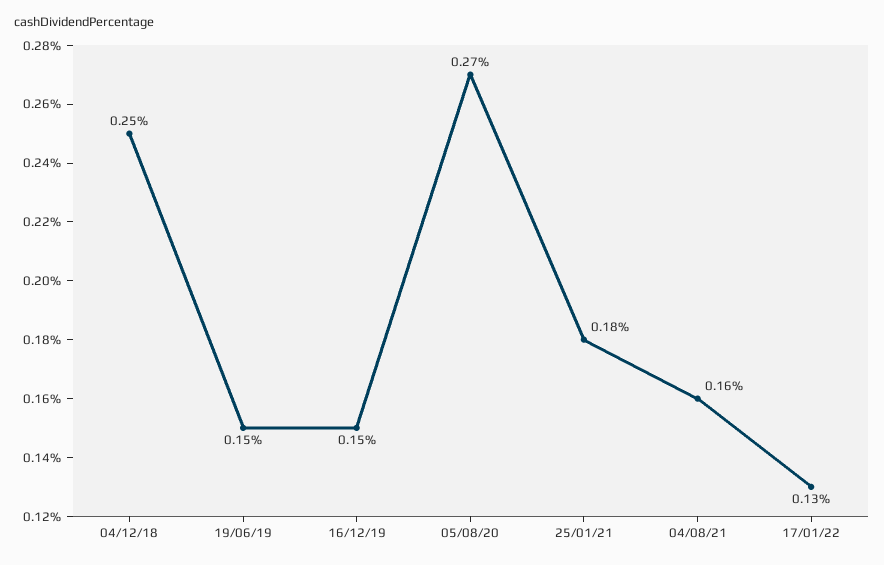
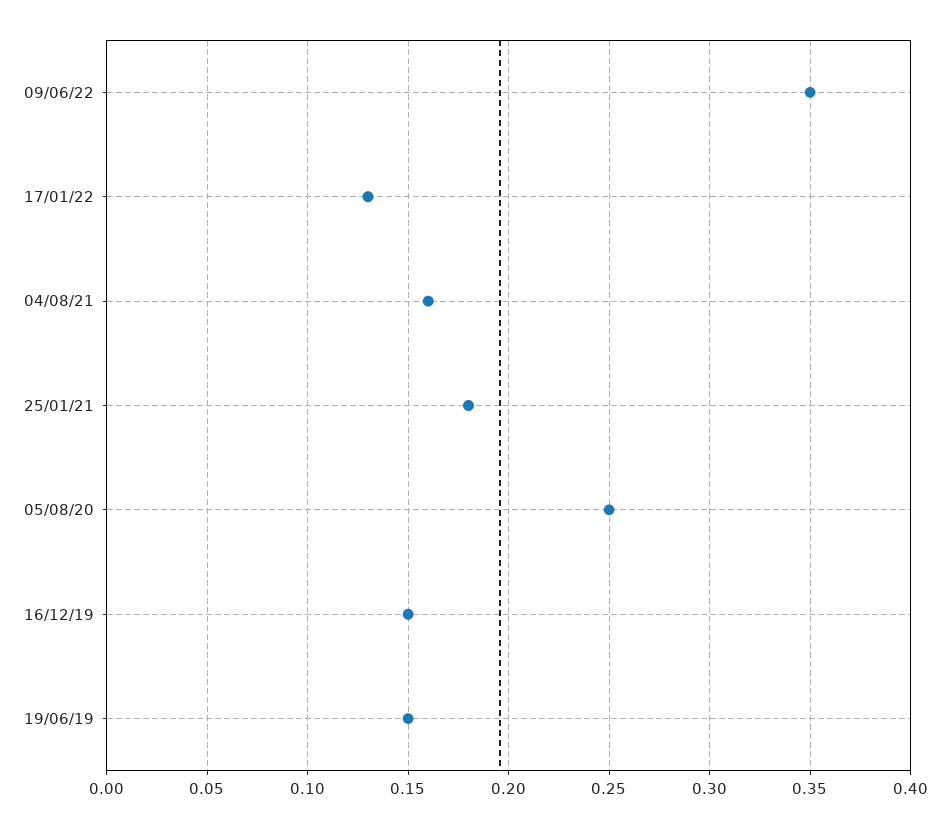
04/12/18: 0.25 -> none
05/08/20: 0.27 -> 0.25
09/06/22: none -> 0.35

